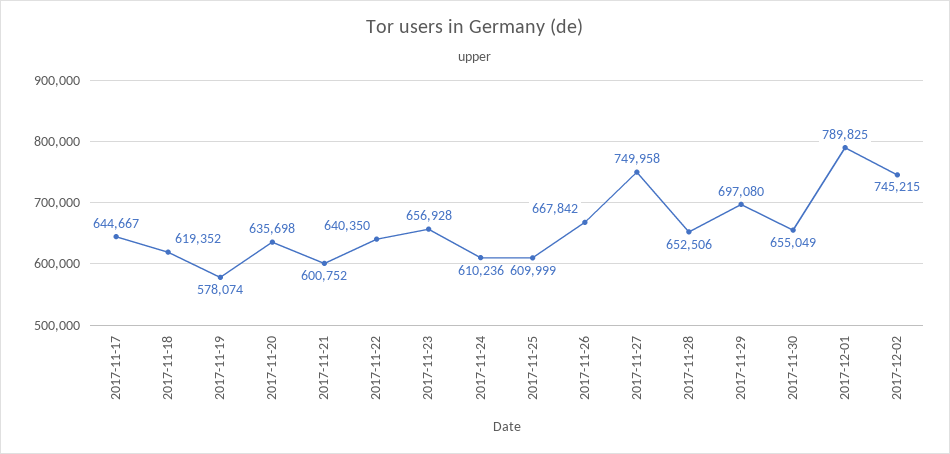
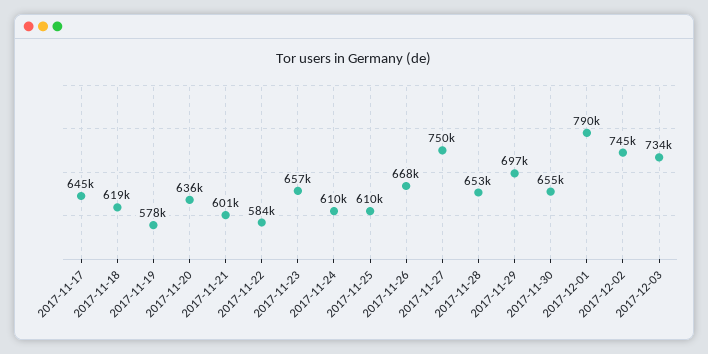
2017-11-22: 640350 -> 584000
2017-12-03: none -> 734000

